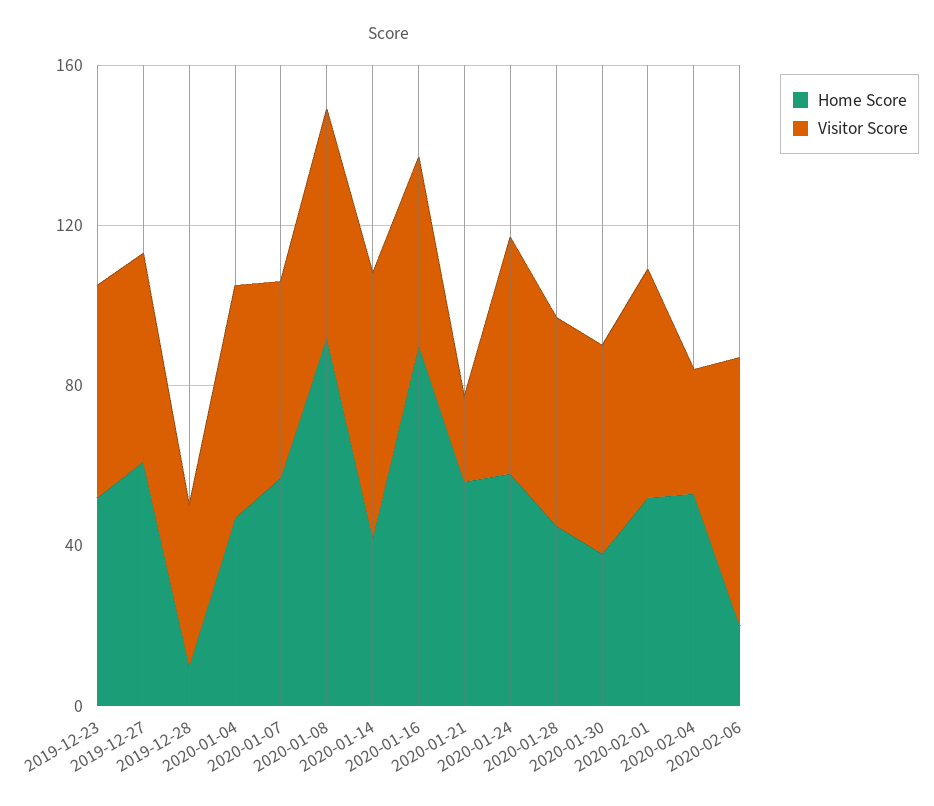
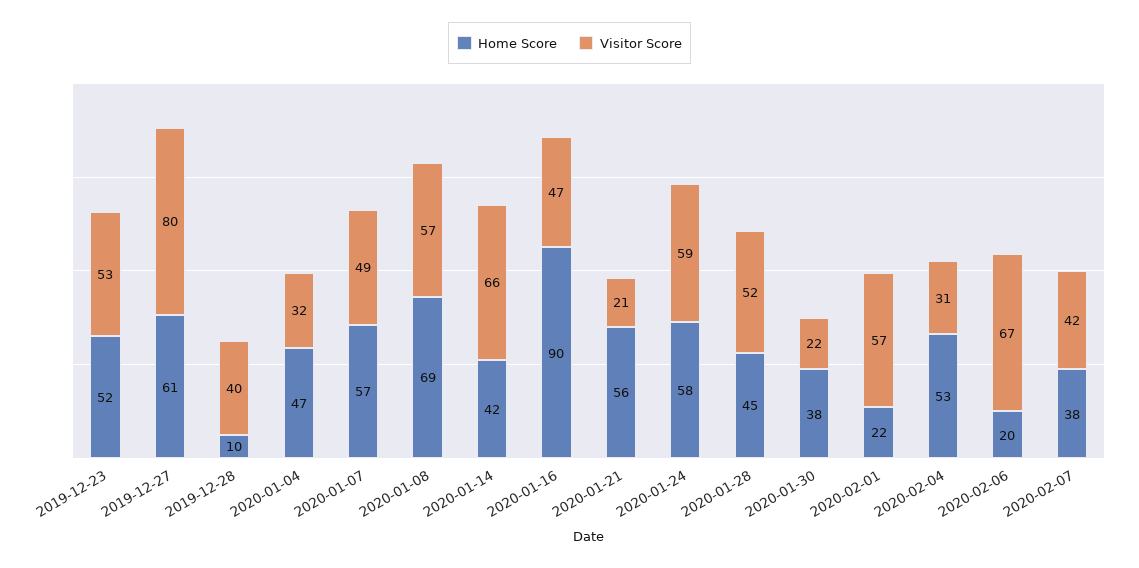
Visitor Score, 2019-12-27: 50 -> 80
Visitor Score, 2020-01-04: 60 -> 32
Home Score, 2020-01-08: 90 -> 69
Visitor Score, 2020-01-30: 50 -> 22
Home Score, 2020-02-01: 50 -> 22
Home Score, 2020-02-07: none -> 38
Visitor Score, 2020-02-07: none -> 42

